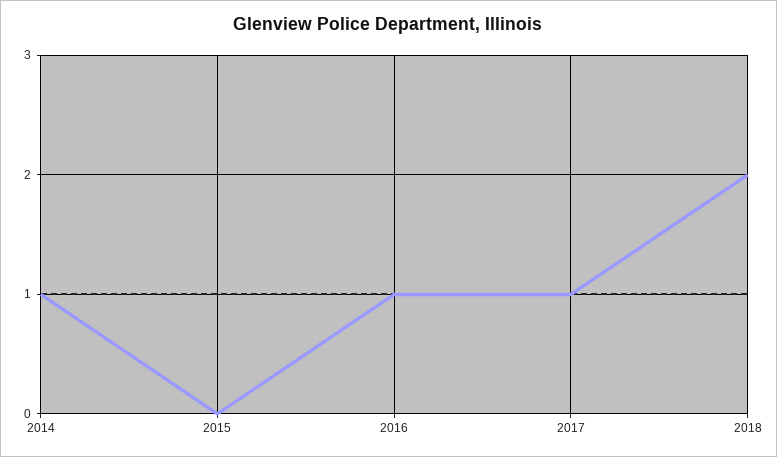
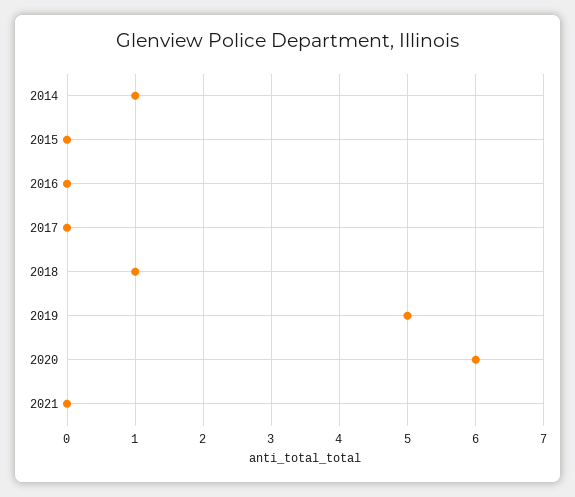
2016: 1 -> 0
2017: 1 -> 0
2018: 2 -> 1
2019: none -> 5
2020: none -> 6
2021: none -> 0

